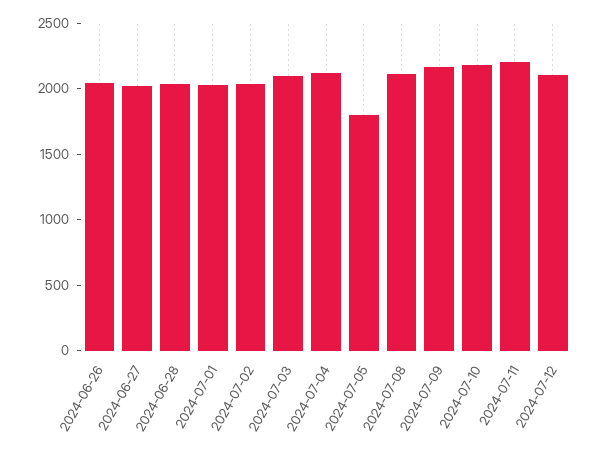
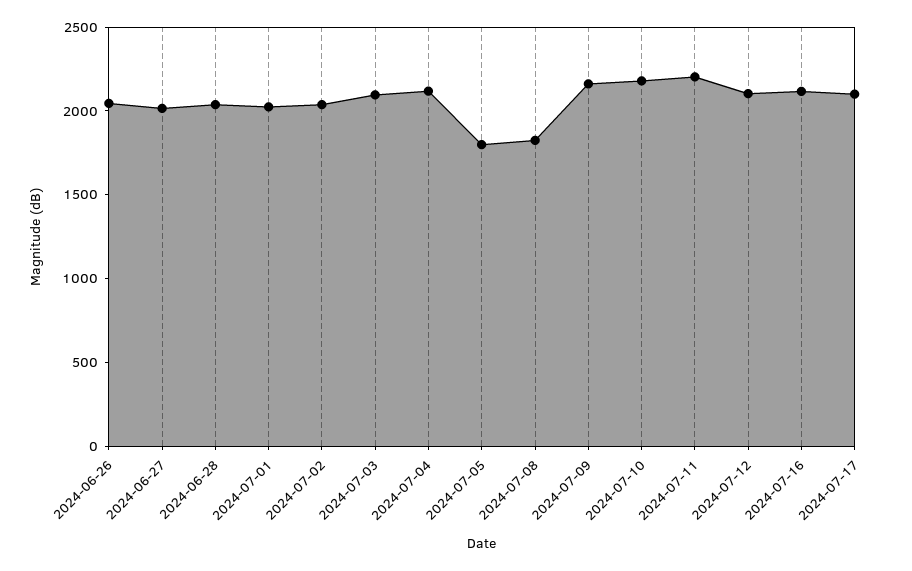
2024-07-08: 2100 -> 1800
2024-07-16: none -> 2100
2024-07-17: none -> 2100

